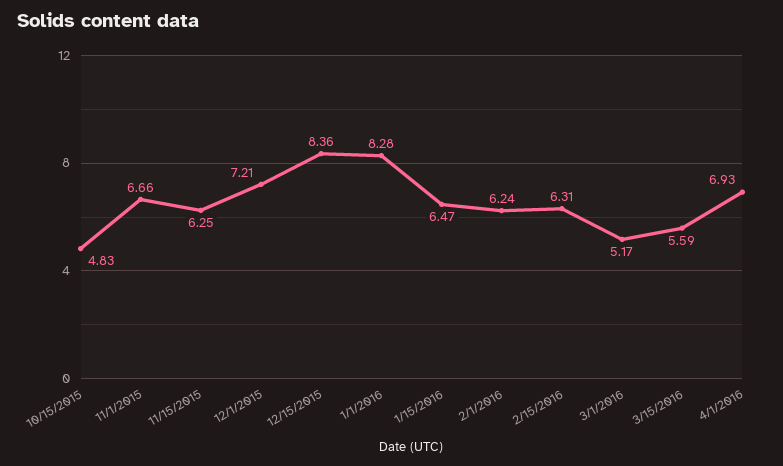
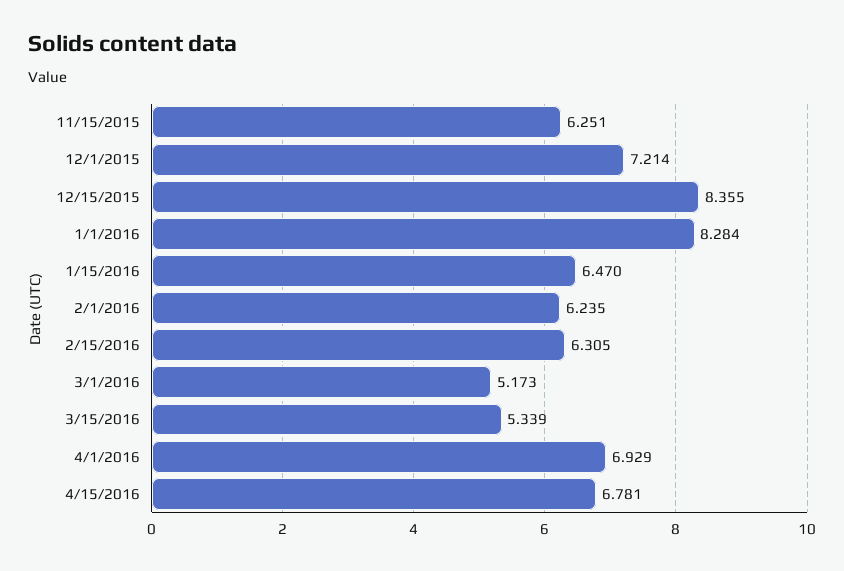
10/15/2015: 4.83 -> none
11/1/2015: 6.66 -> none
3/15/2016: 5.59 -> 5.339
4/15/2016: none -> 6.781

